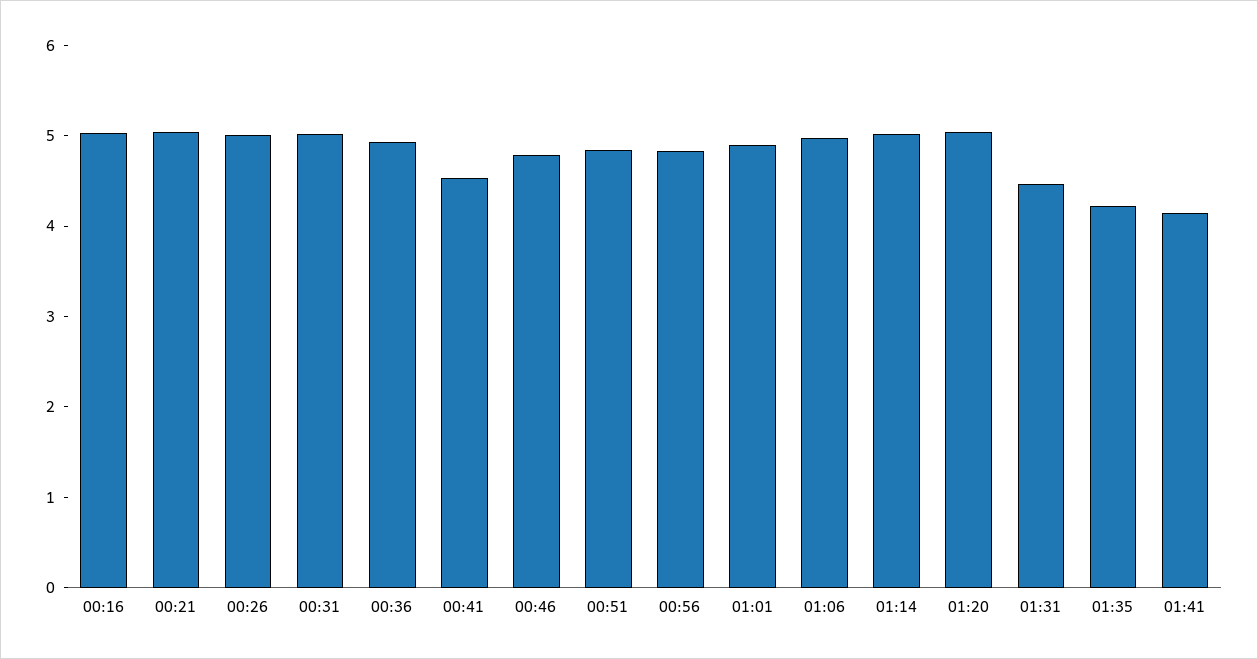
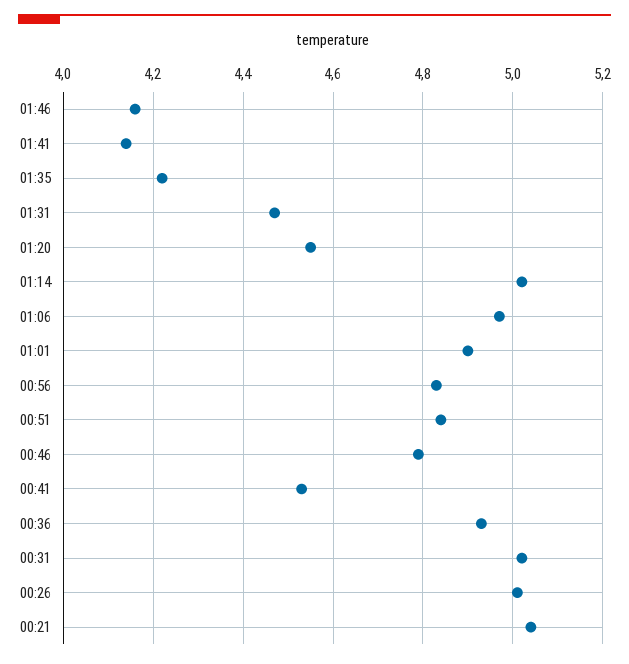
00:16: 5 -> none
01:20: 5 -> 4.55
01:46: none -> 4.15

